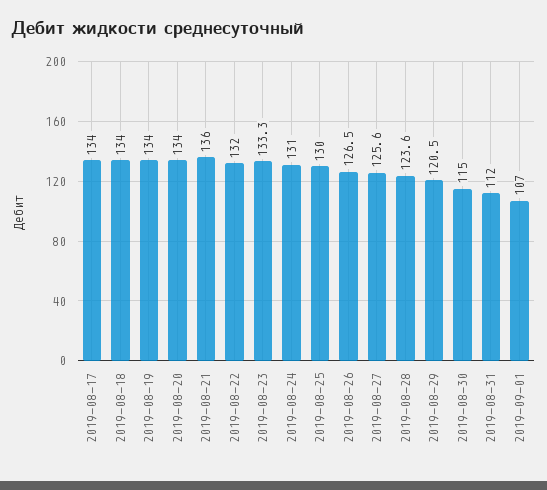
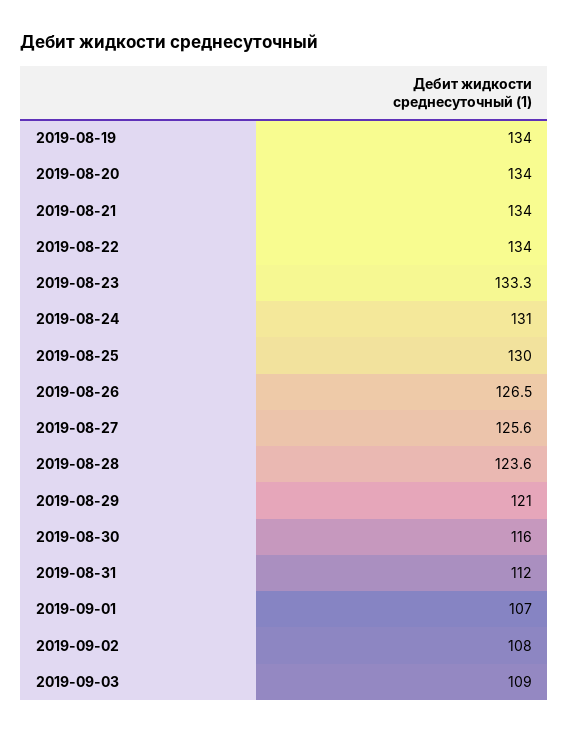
2019-08-17: 134 -> none
2019-08-18: 134 -> none
2019-08-21: 136 -> 134
2019-08-22: 132 -> 134
2019-08-29: 120.5 -> 121
2019-08-30: 115 -> 116
2019-09-02: none -> 108
2019-09-03: none -> 109

